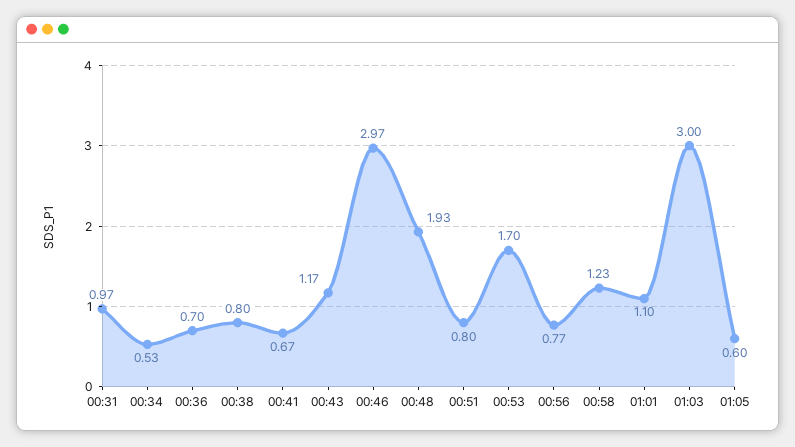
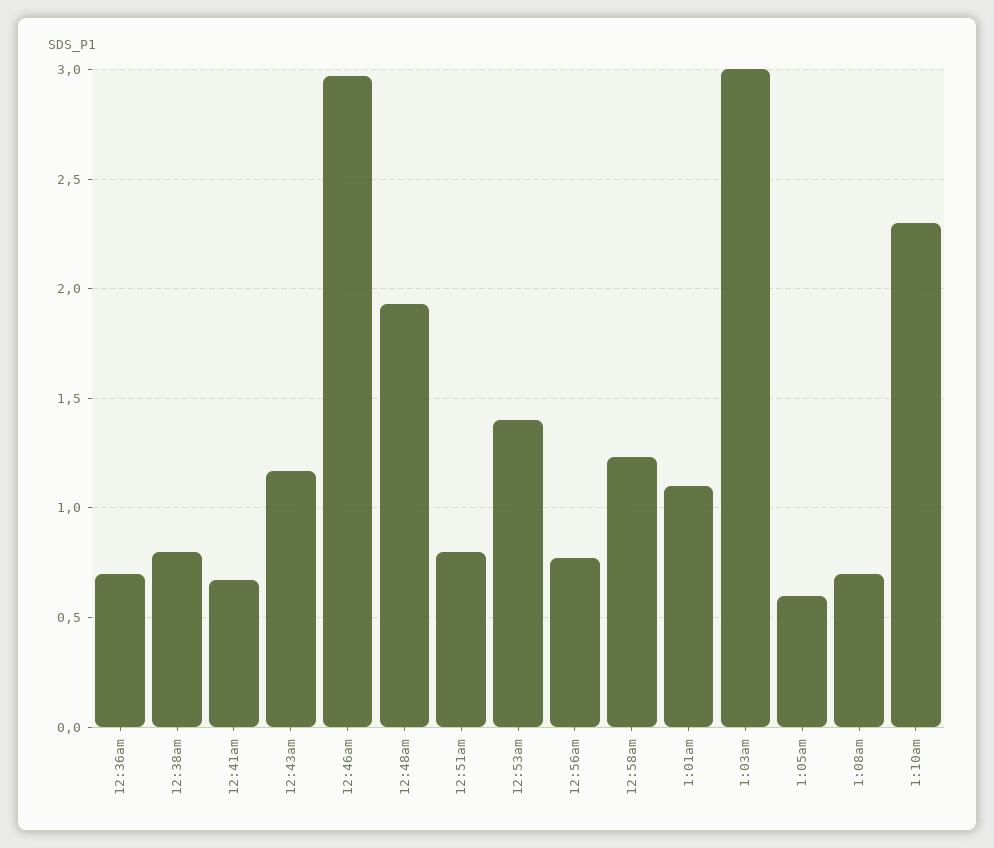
00:31: 0.97 -> none
00:34: 0.53 -> none
00:53: 1.7 -> 1.4
1:08am: none -> 0.7
1:10am: none -> 2.3

